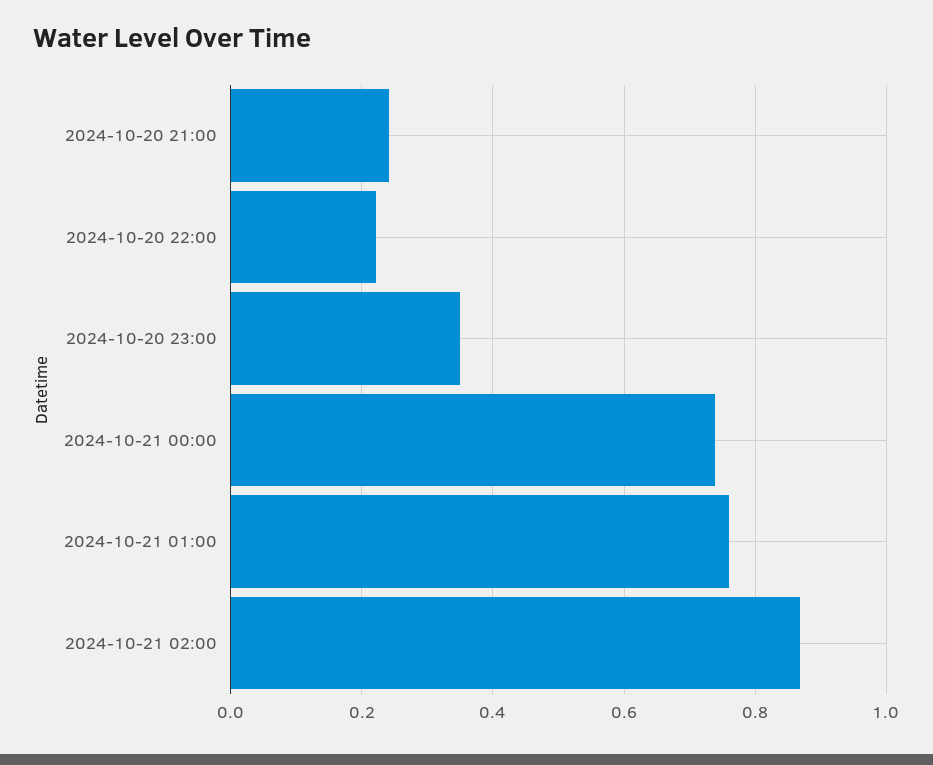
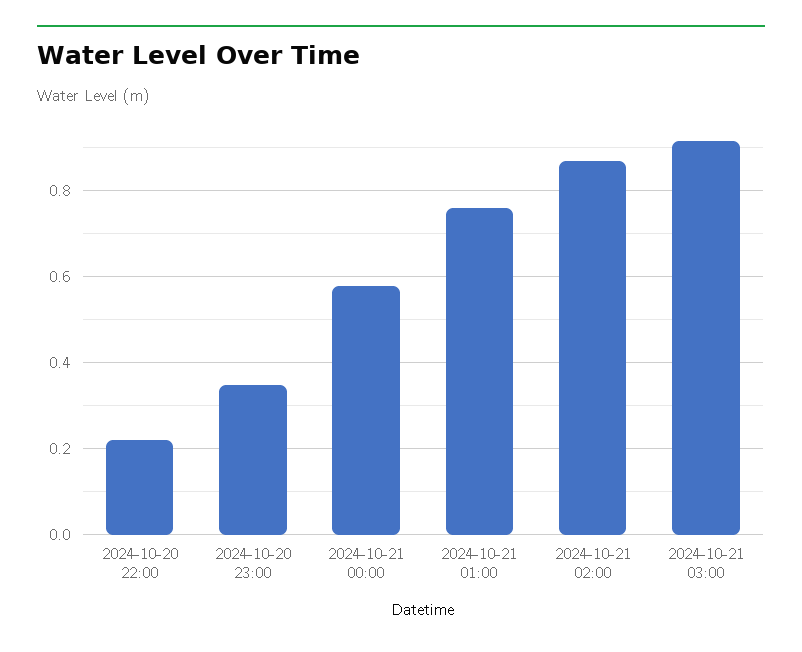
2024-10-20 21:00: 0.24 -> none
2024-10-21 00:00: 0.74 -> 0.58
2024-10-21 03:00: none -> 0.92

